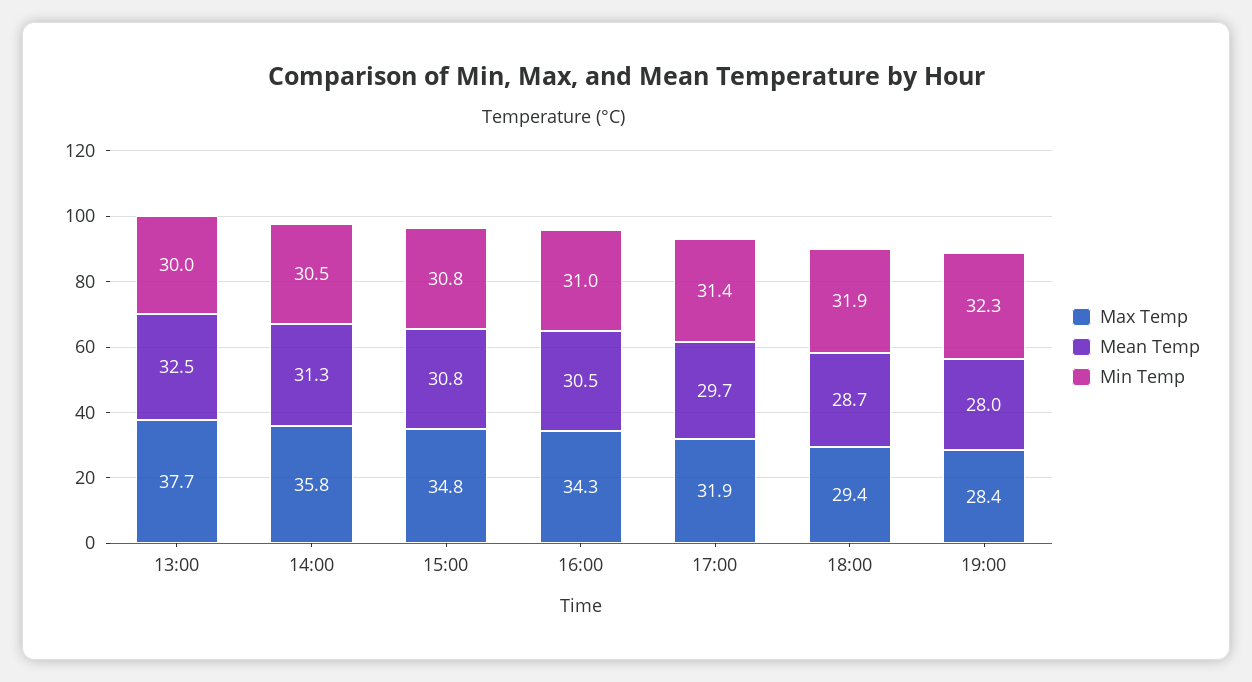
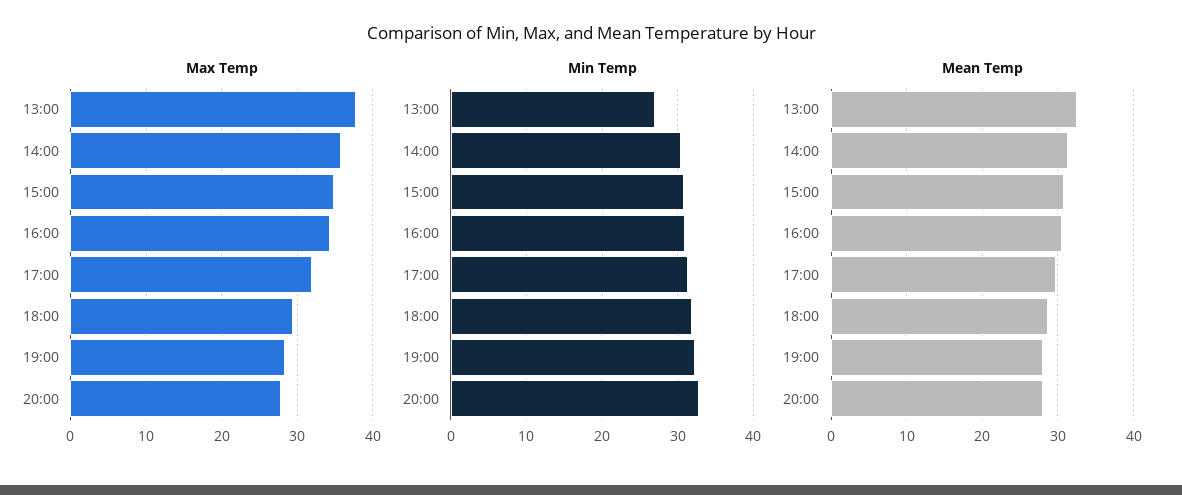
Min Temp, 13:00: 30 -> 27
Max Temp, 20:00: none -> 28
Min Temp, 20:00: none -> 33
Mean Temp, 20:00: none -> 28

